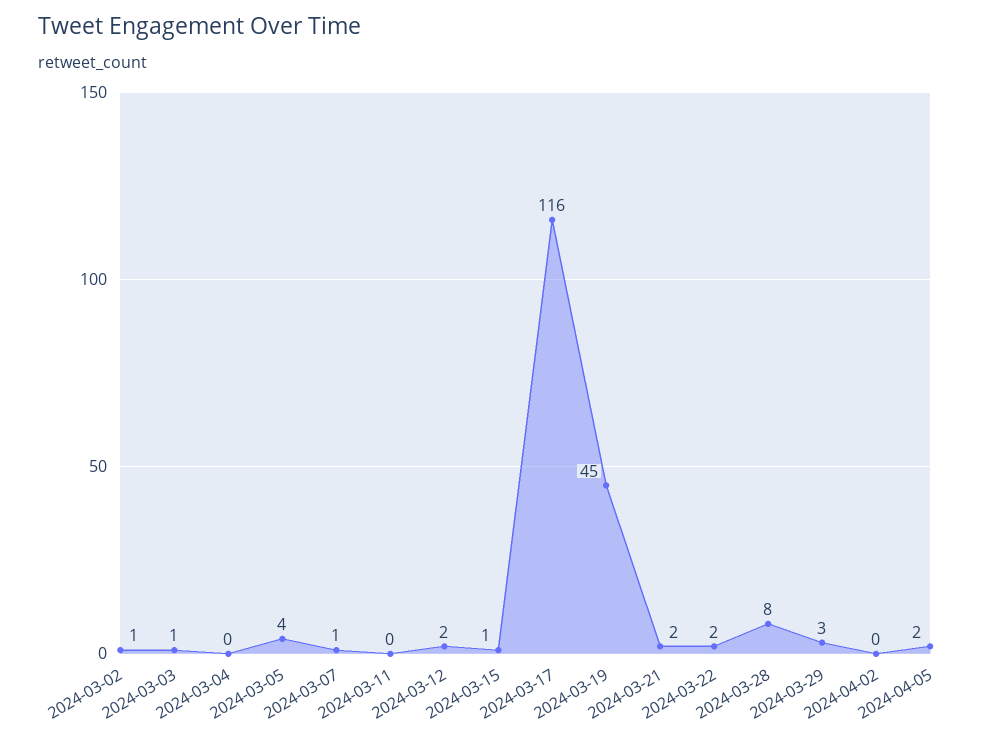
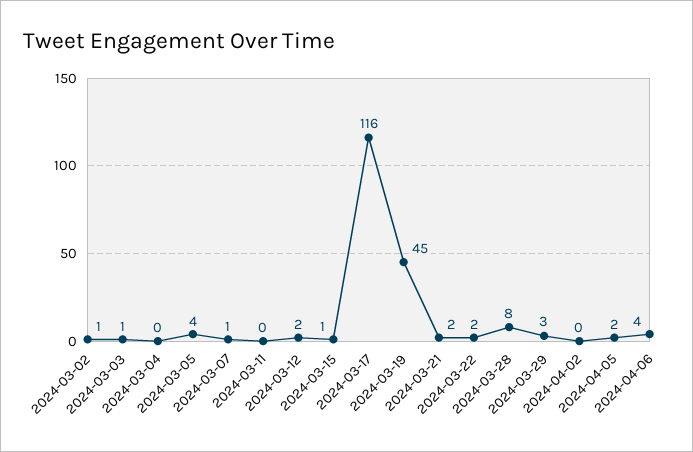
2024-04-06: none -> 4

